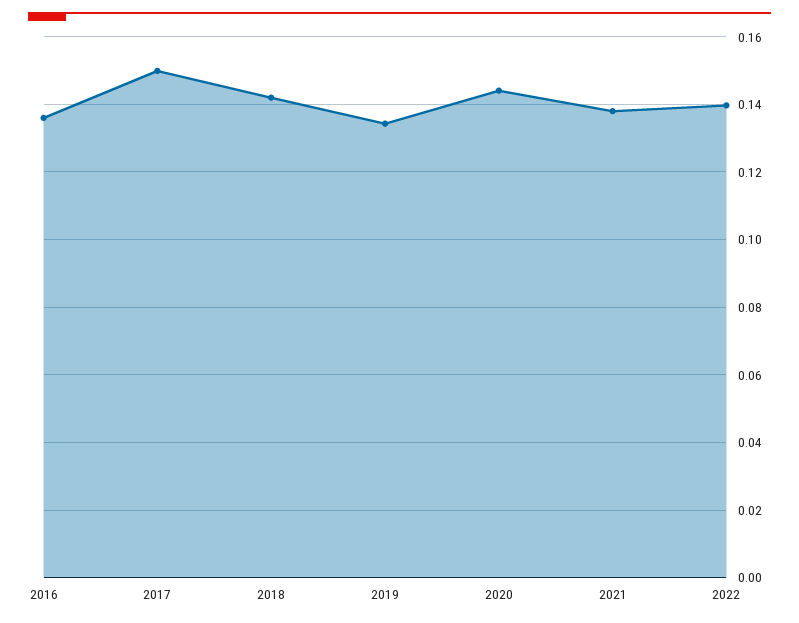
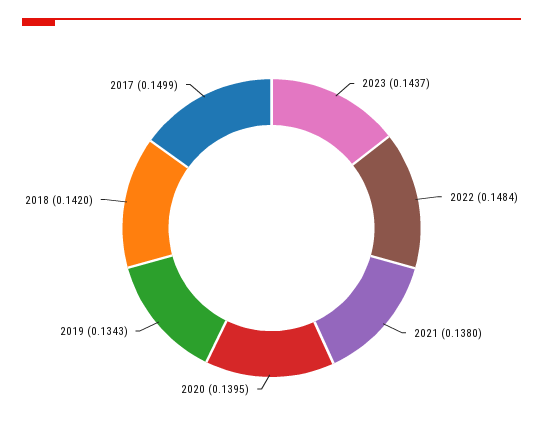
2016: 0.136 -> none
2020: 0.144 -> 0.1395
2022: 0.14 -> 0.1484
2023: none -> 0.1437

